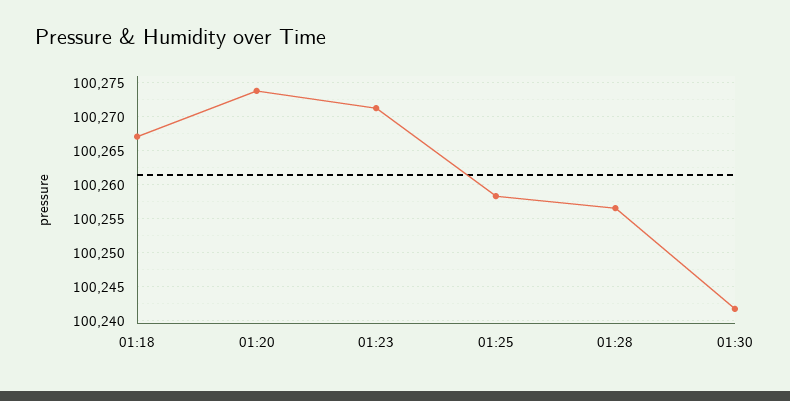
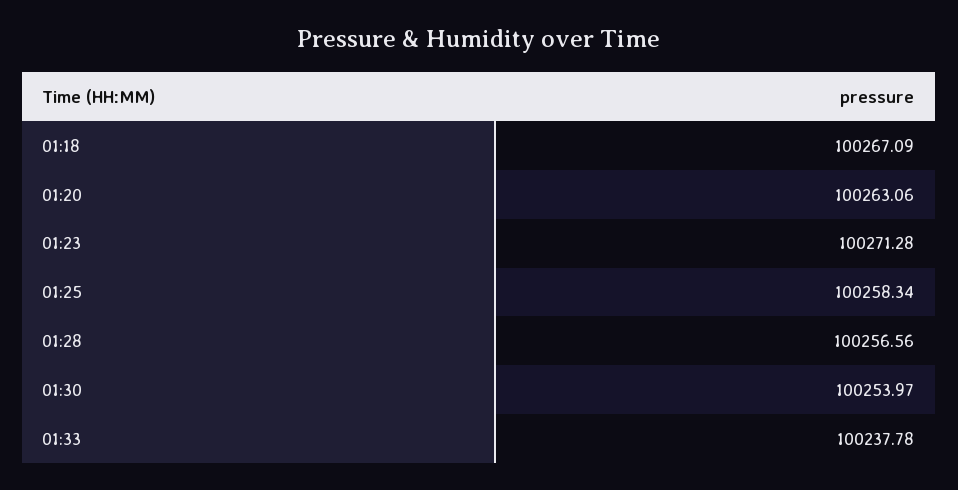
01:20: 100274 -> 100263.06
01:30: 100242 -> 100253.97
01:33: none -> 100237.78

